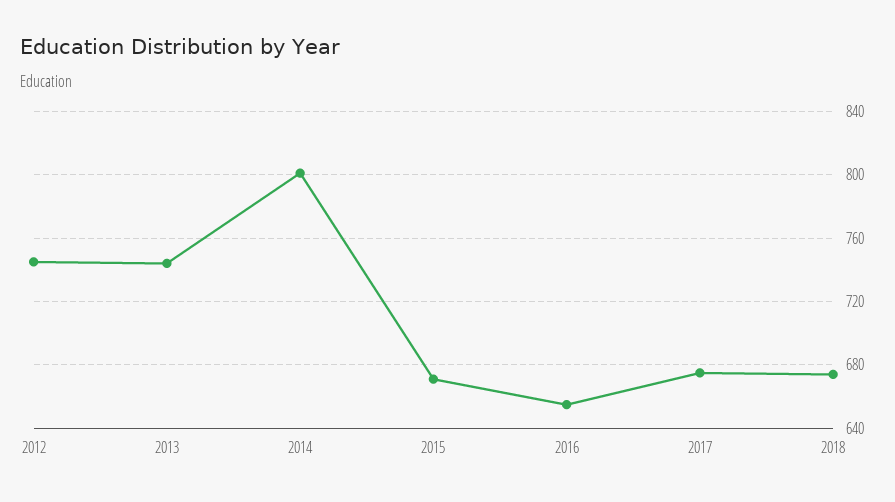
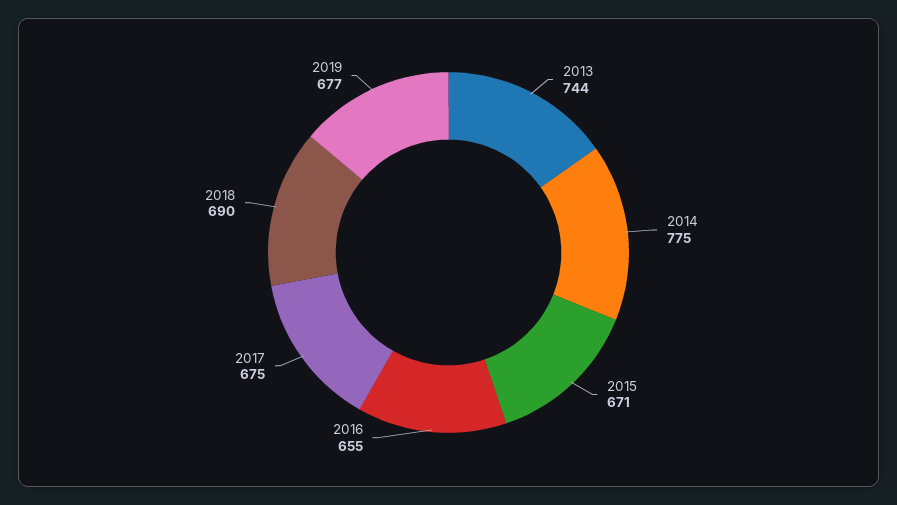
2012: 745 -> none
2014: 800 -> 775
2018: 675 -> 690
2019: none -> 677

